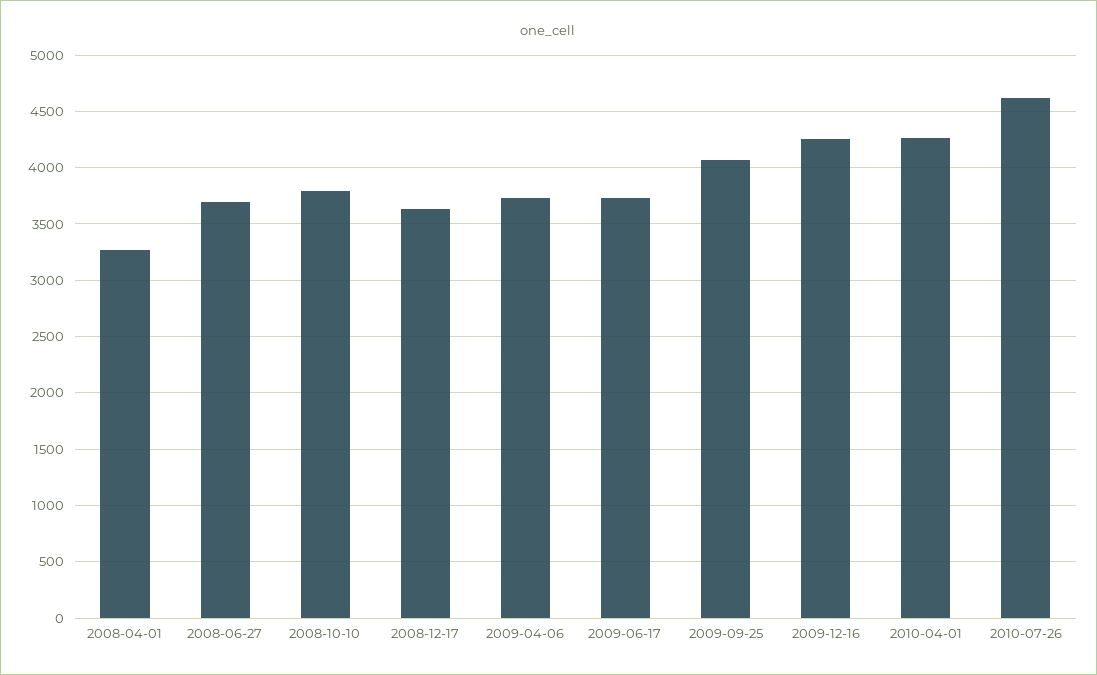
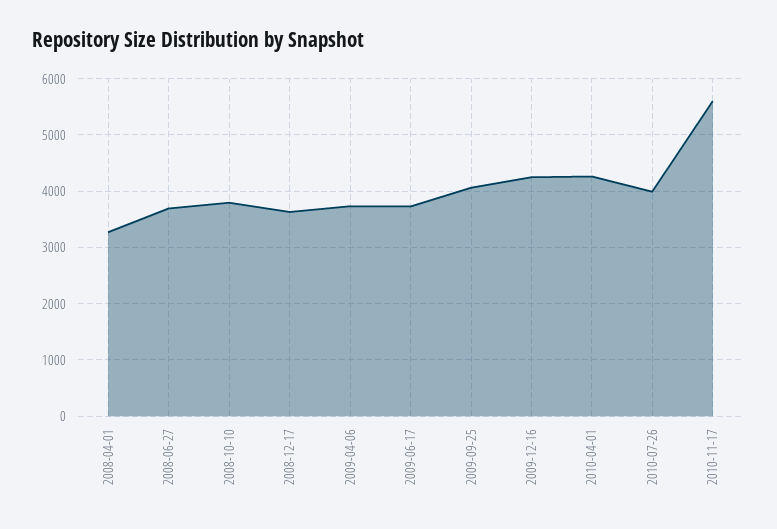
2010-07-26: 4600 -> 4000
2010-11-17: none -> 5600

